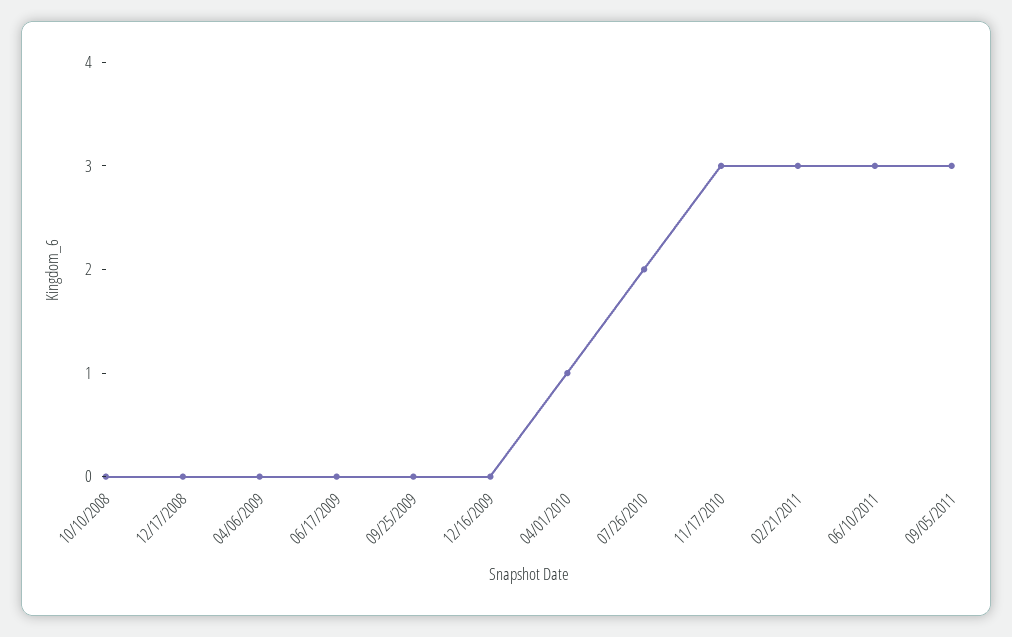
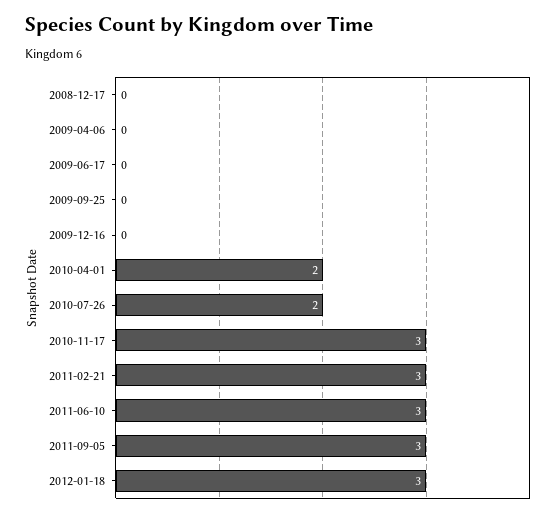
10/10/2008: 0 -> none
04/01/2010: 1 -> 2
2012-01-18: none -> 3

